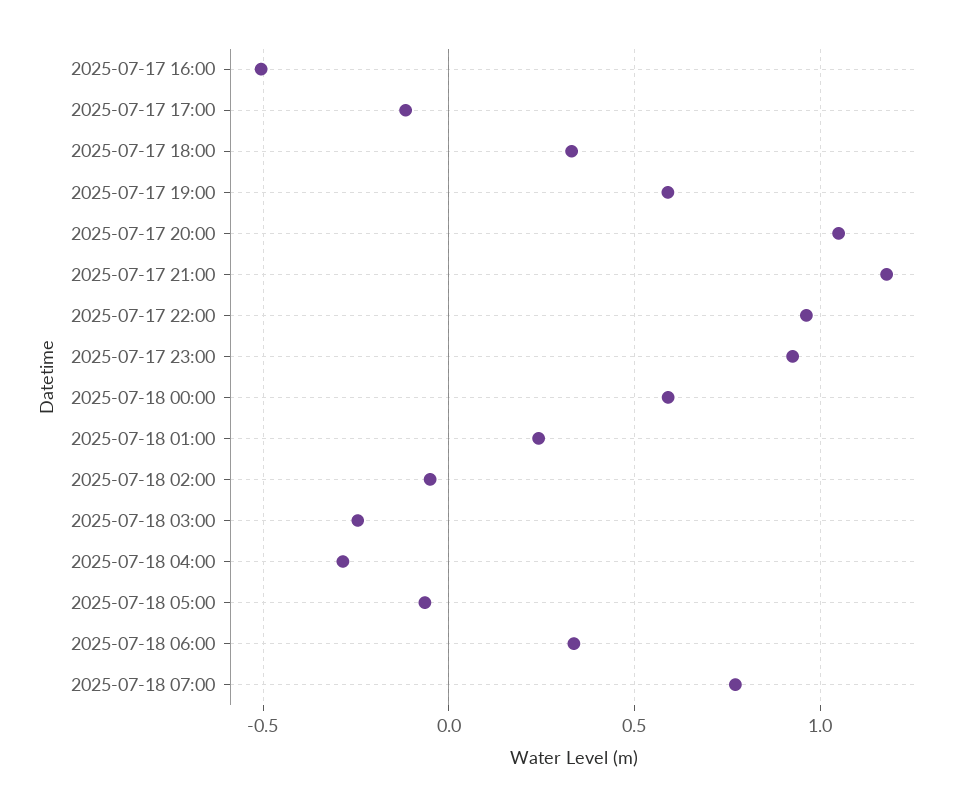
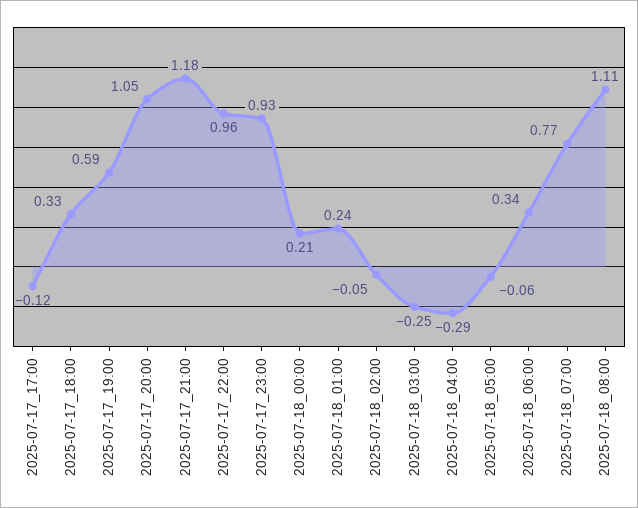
2025-07-17 16:00: -0.5 -> none
2025-07-18 00:00: 0.6 -> 0.21
2025-07-18_08:00: none -> 1.11

